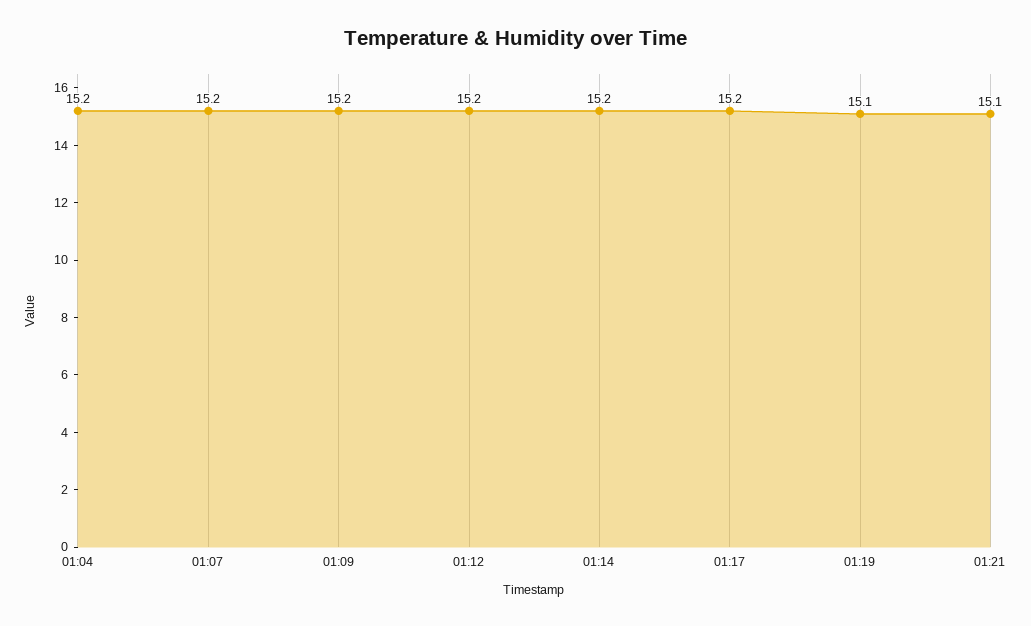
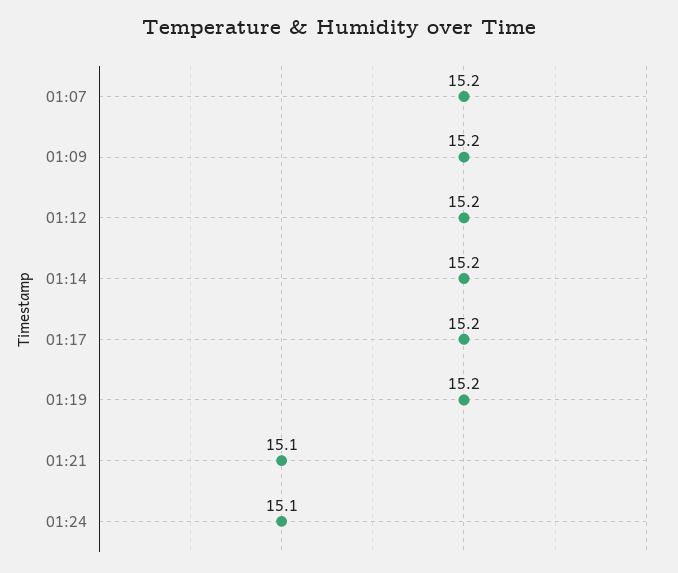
01:04: 15.2 -> none
01:19: 15.1 -> 15.2
01:24: none -> 15.1

